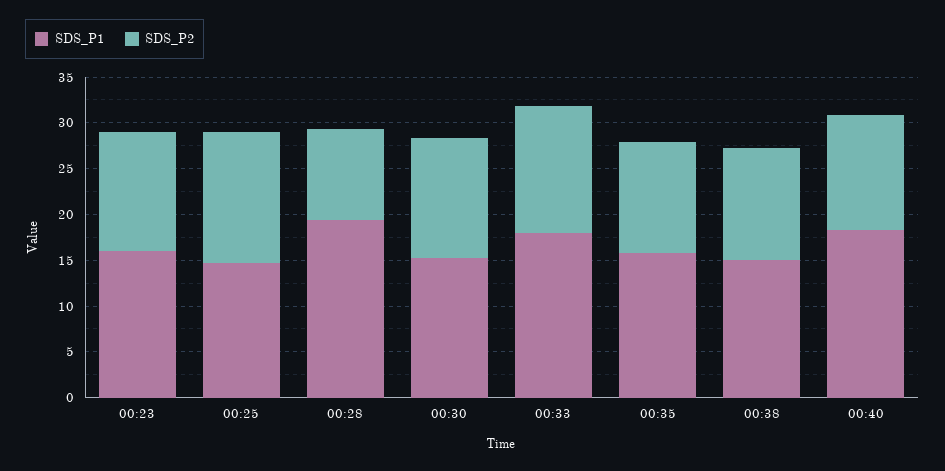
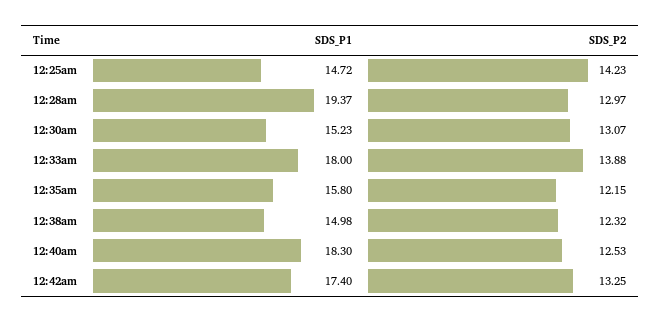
SDS_P1, 00:23: 16 -> none
SDS_P2, 00:23: 13 -> none
SDS_P2, 00:28: 10 -> 12.97
SDS_P1, 12:42am: none -> 17.4
SDS_P2, 12:42am: none -> 13.25

